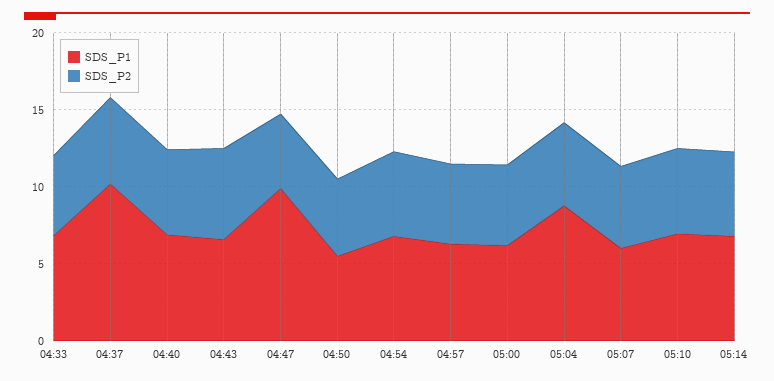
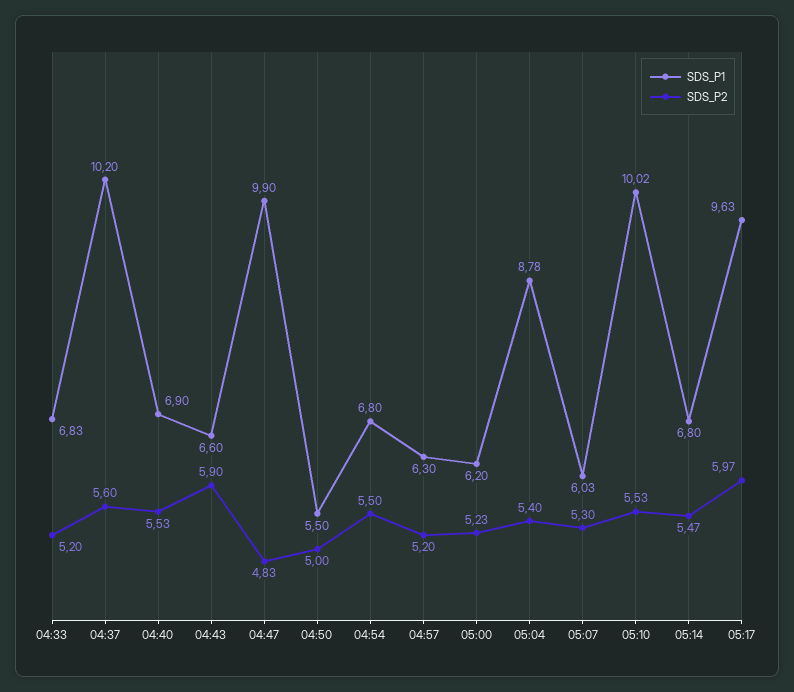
SDS_P1, 05:10: 7 -> 10.02
SDS_P1, 05:17: none -> 9.63
SDS_P2, 05:17: none -> 5.97

